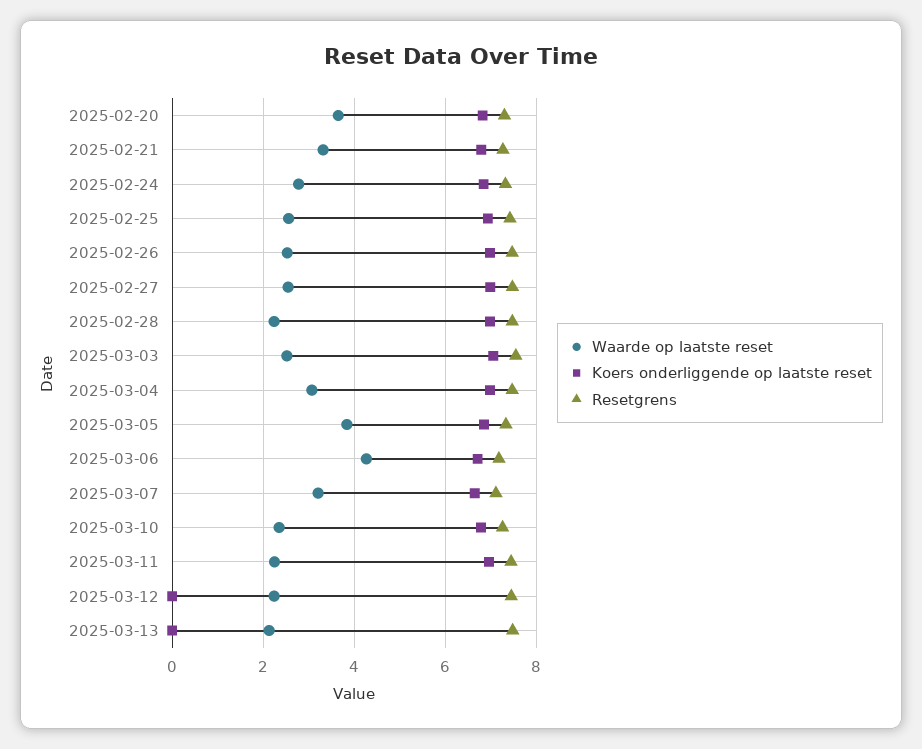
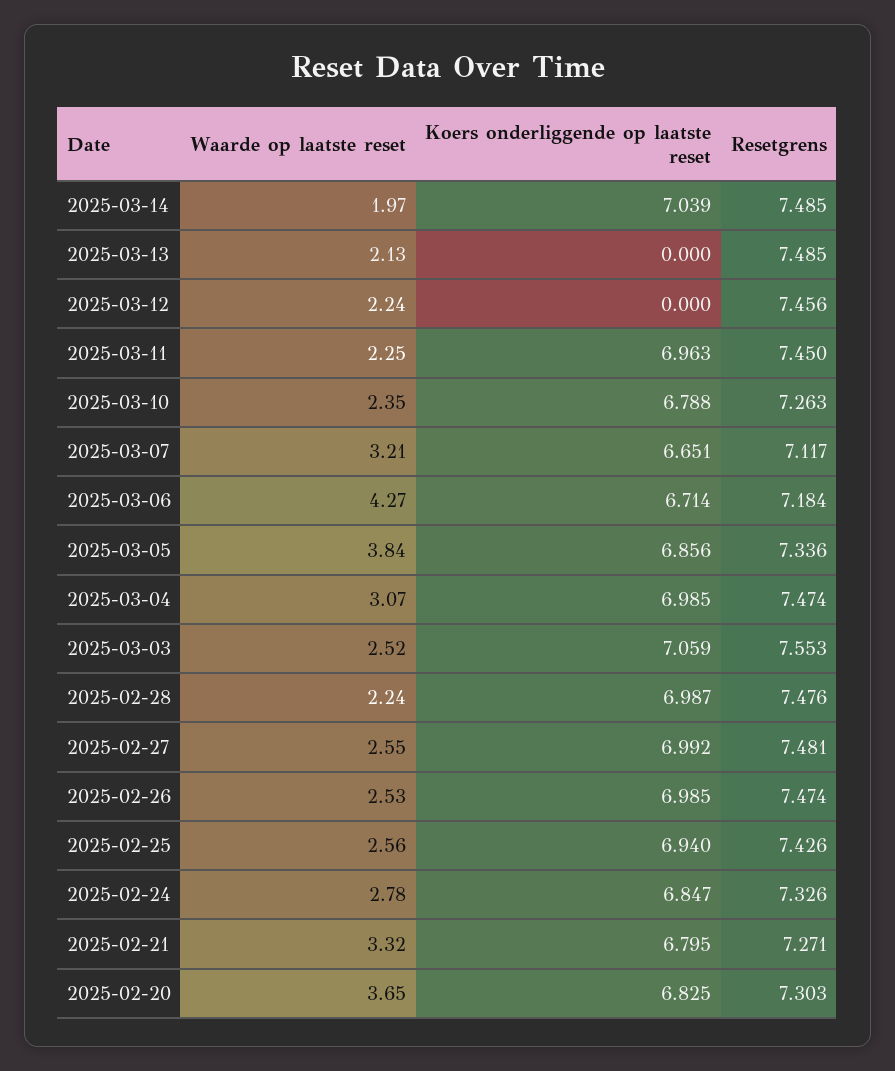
Waarde op laatste reset, 2025-03-14: none -> 1.97
Koers onderliggende op laatste reset, 2025-03-14: none -> 7.039
Resetgrens, 2025-03-14: none -> 7.485

